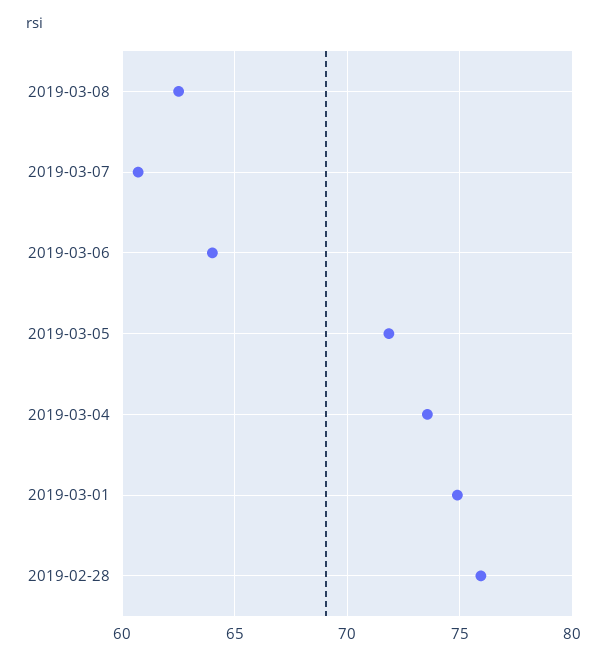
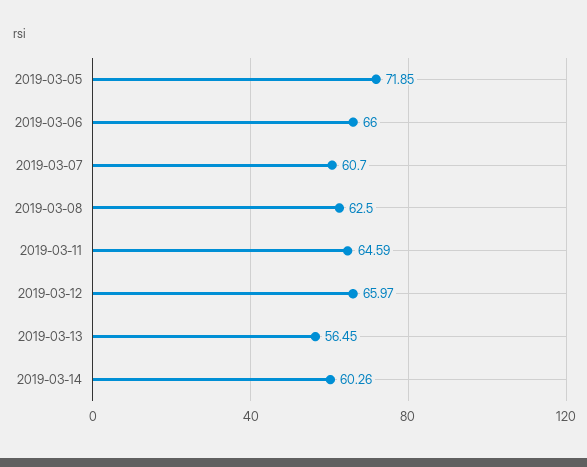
2019-03-06: 64 -> 66
2019-03-04: 73.5 -> none
2019-03-01: 75 -> none
2019-02-28: 76 -> none
2019-03-11: none -> 64.59
2019-03-12: none -> 65.97
2019-03-13: none -> 56.45
2019-03-14: none -> 60.26

